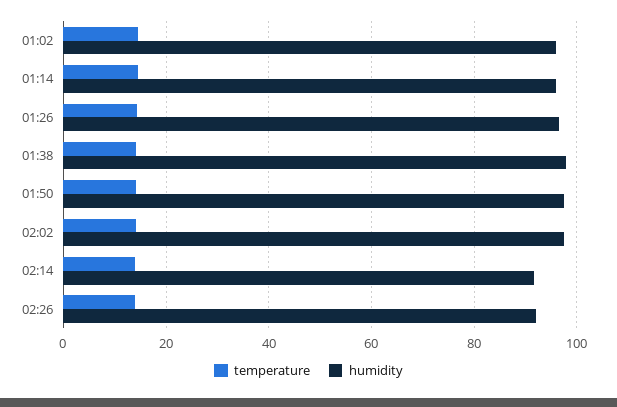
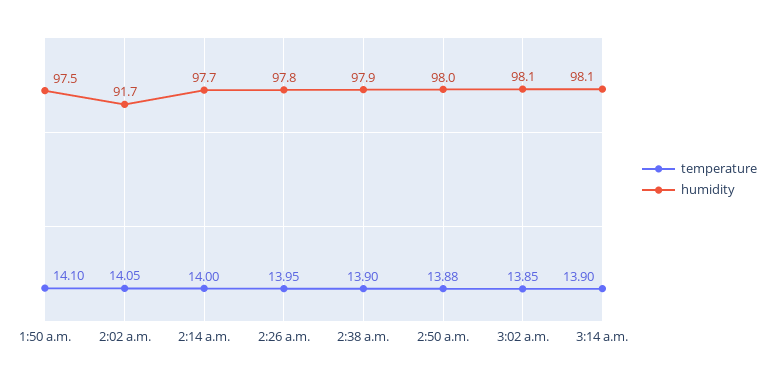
temperature, 01:02: 14 -> none
humidity, 01:02: 96 -> none
temperature, 01:14: 14 -> none
humidity, 01:14: 96 -> none
temperature, 01:26: 14 -> none
humidity, 01:26: 96 -> none
temperature, 01:38: 14 -> none
humidity, 01:38: 98 -> none
humidity, 02:02: 98 -> 91.7
humidity, 02:14: 92 -> 97.7
humidity, 02:26: 92 -> 97.8
temperature, 2:38 a.m.: none -> 13.9
humidity, 2:38 a.m.: none -> 97.9
temperature, 2:50 a.m.: none -> 13.88
humidity, 2:50 a.m.: none -> 98
temperature, 3:02 a.m.: none -> 13.85
humidity, 3:02 a.m.: none -> 98.1
temperature, 3:14 a.m.: none -> 13.9
humidity, 3:14 a.m.: none -> 98.1

